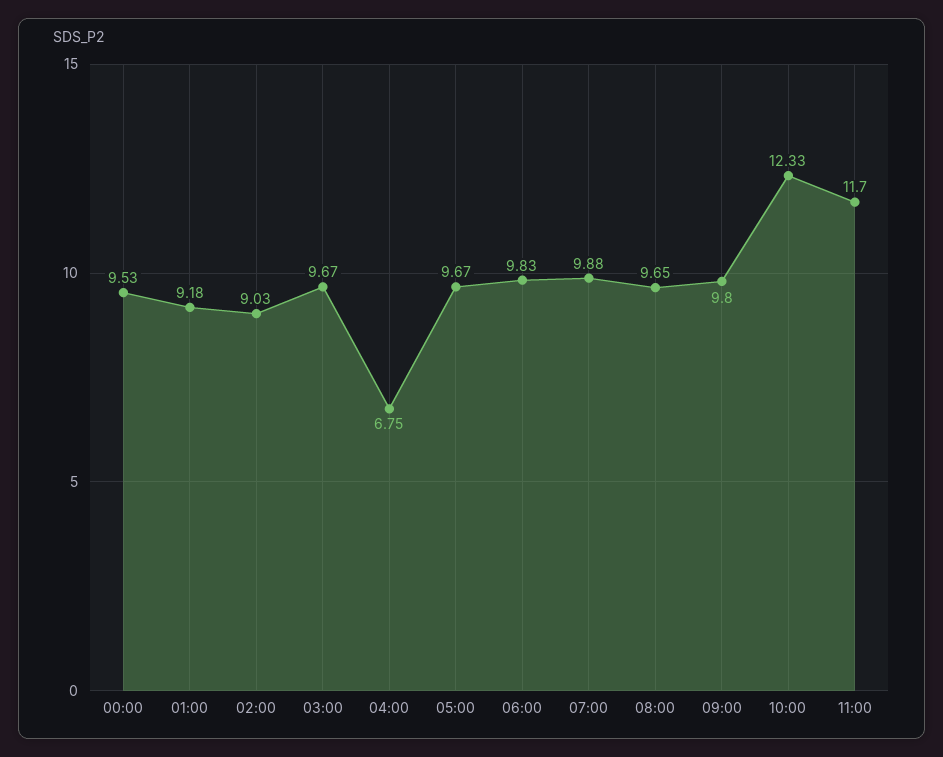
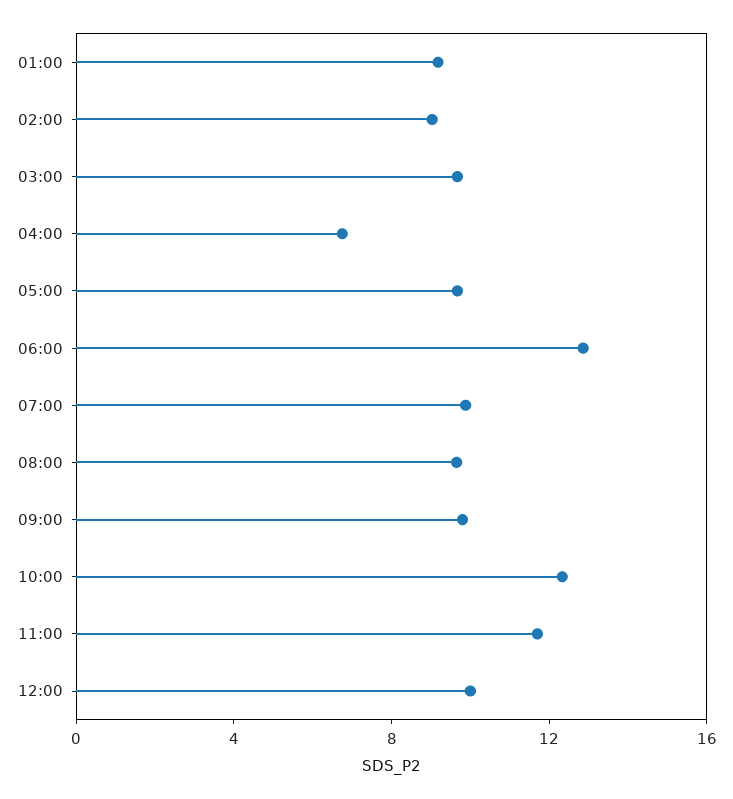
00:00: 9.53 -> none
06:00: 9.83 -> 13
12:00: none -> 10

